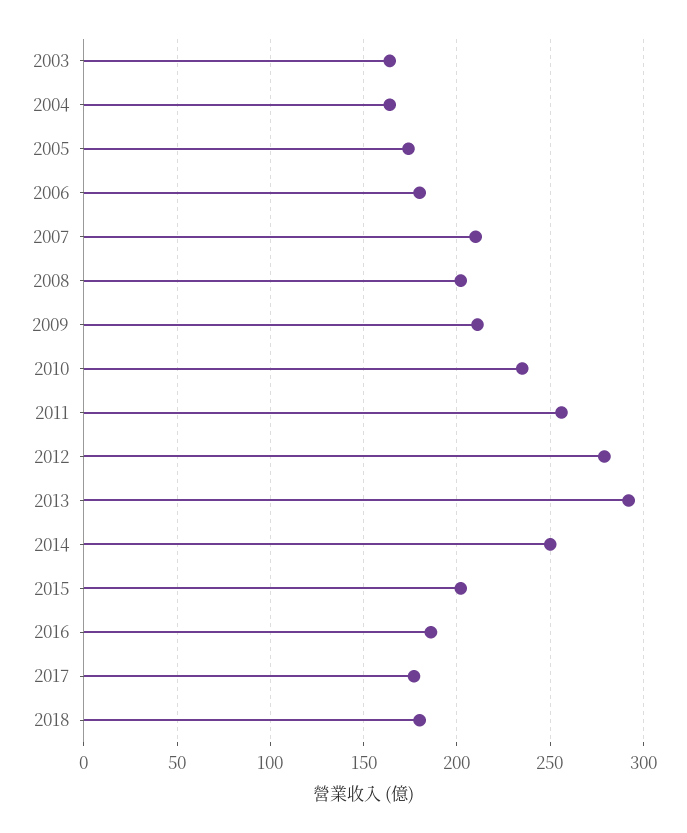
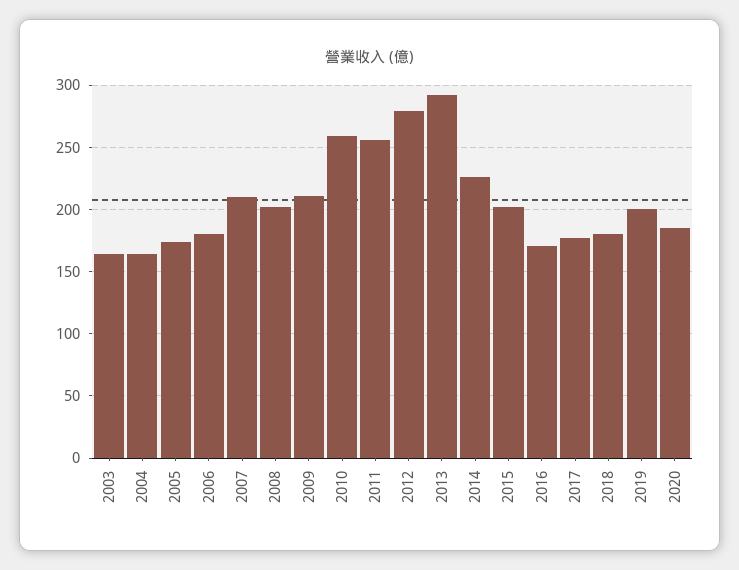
2010: 235 -> 260
2014: 250 -> 225
2016: 185 -> 170
2019: none -> 200
2020: none -> 185

